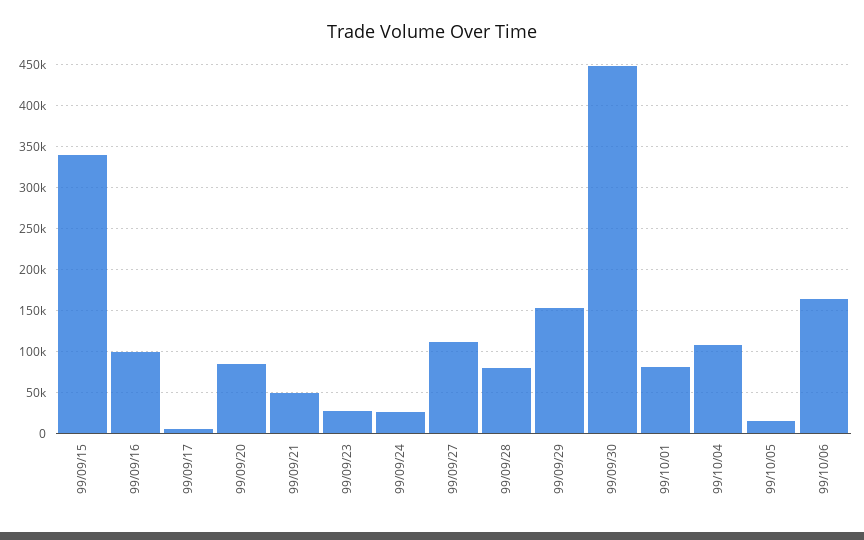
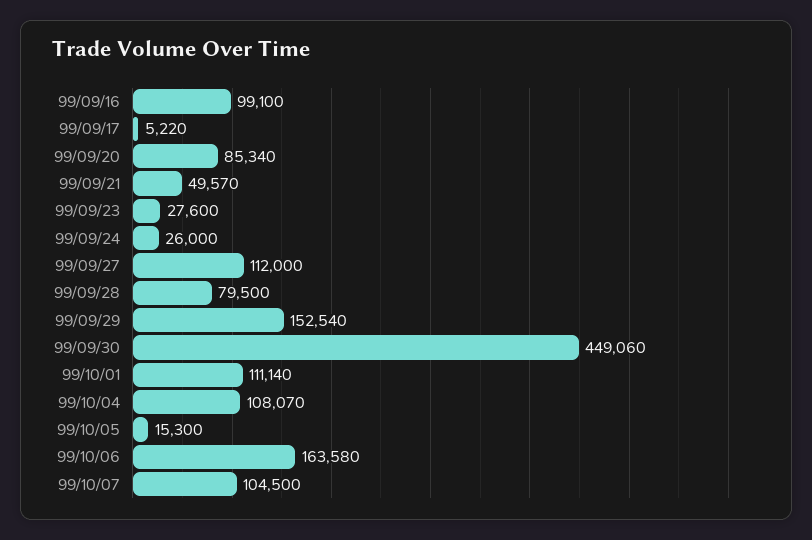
99/09/15: 340000 -> none
99/10/01: 80000 -> 111140
99/10/07: none -> 104500

